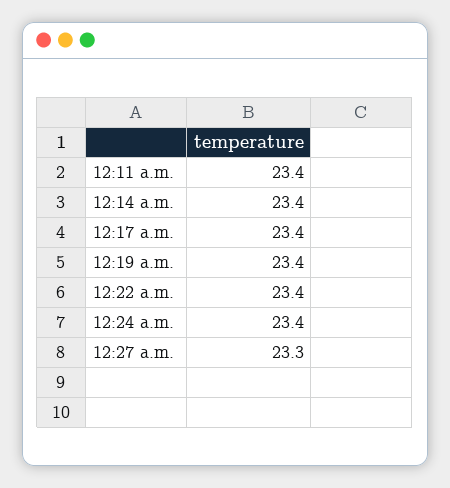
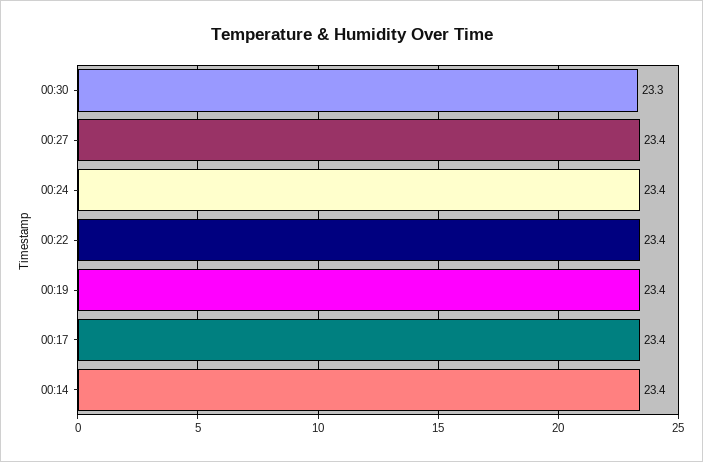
12:11 a.m.: 23.4 -> none
12:27 a.m.: 23.3 -> 23.4
00:30: none -> 23.3

